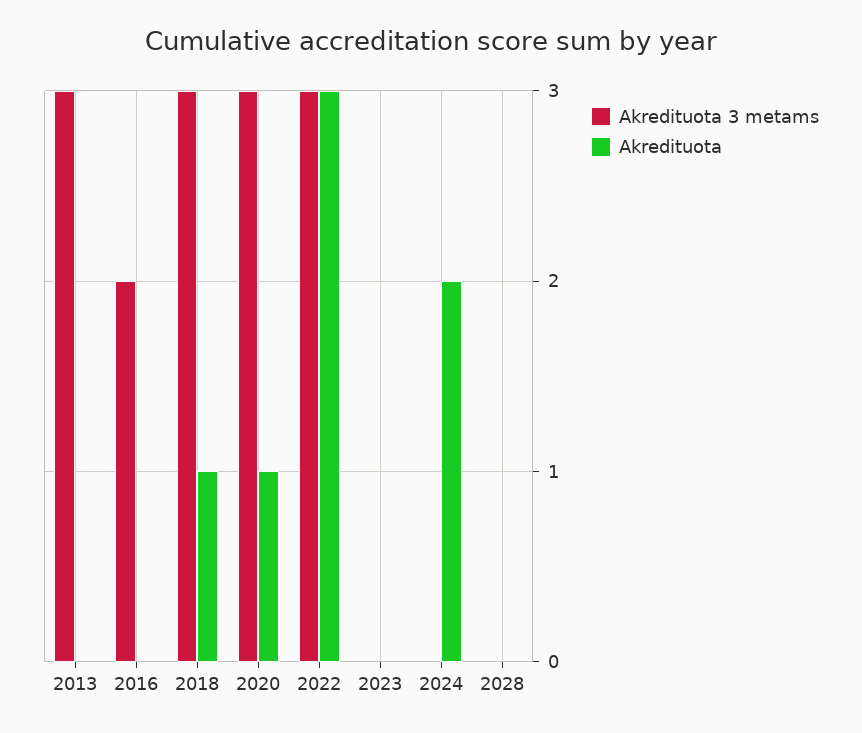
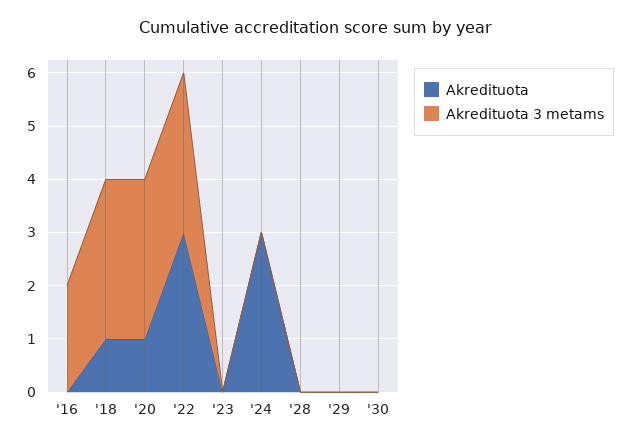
Akredituota 3 metams, 2013: 3 -> none
Akredituota, 2013: 0 -> none
Akredituota, 2024: 2 -> 3
Akredituota, '29: none -> 0
Akredituota 3 metams, '29: none -> 0
Akredituota, '30: none -> 0
Akredituota 3 metams, '30: none -> 0

